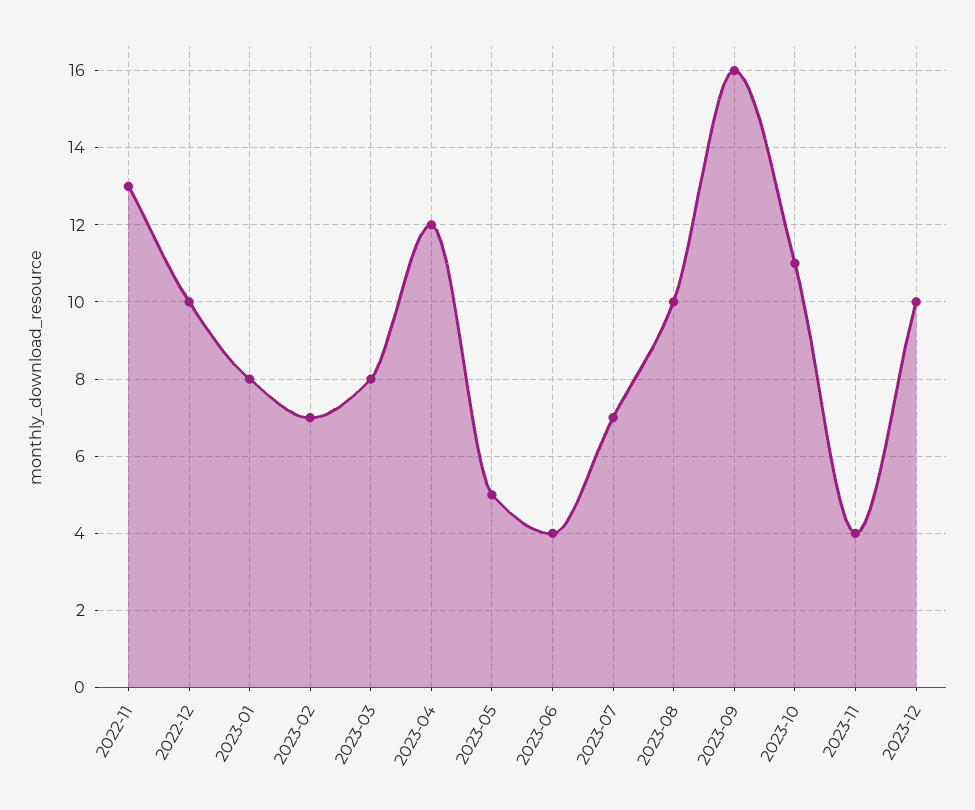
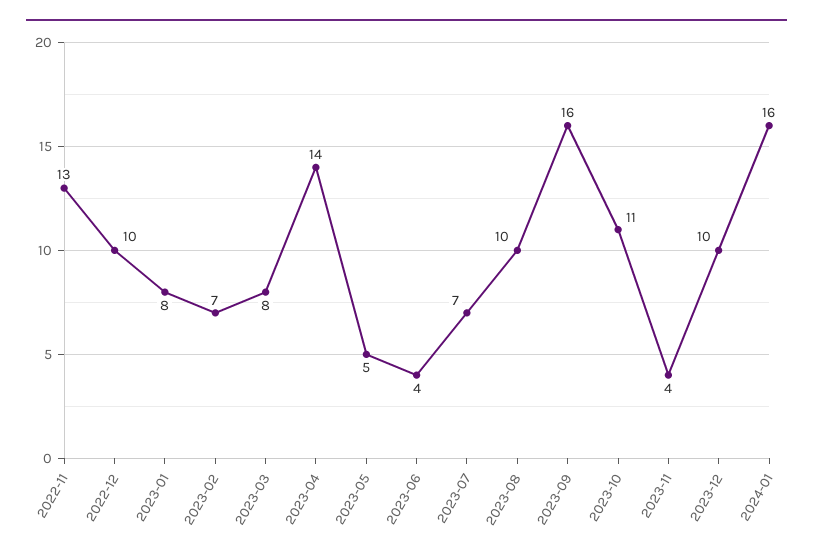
2023-04: 12 -> 14
2024-01: none -> 16

